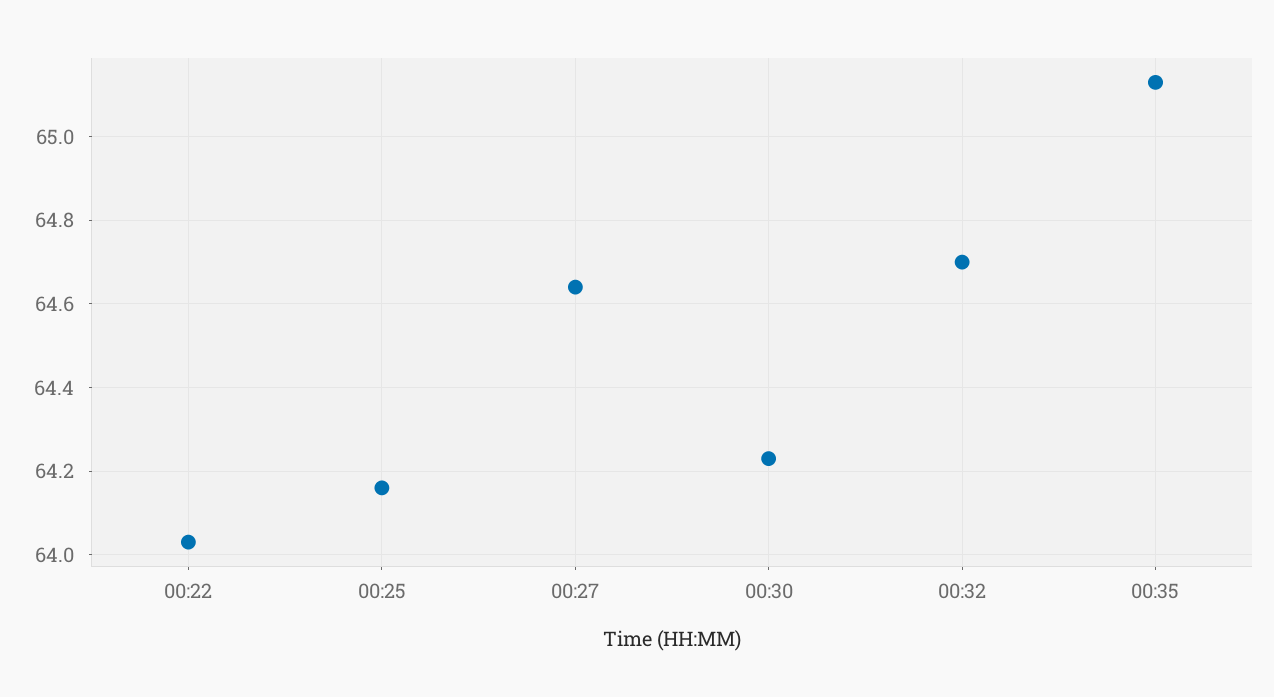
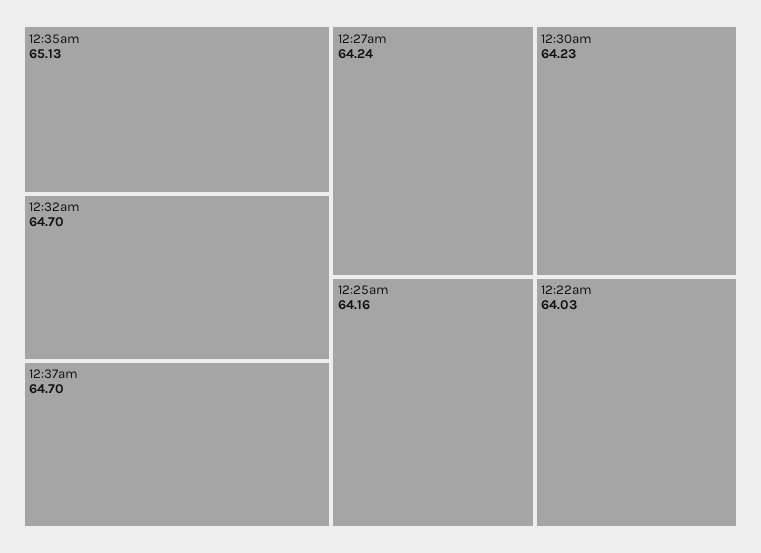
00:27: 64.65 -> 64.24
12:37am: none -> 64.7

